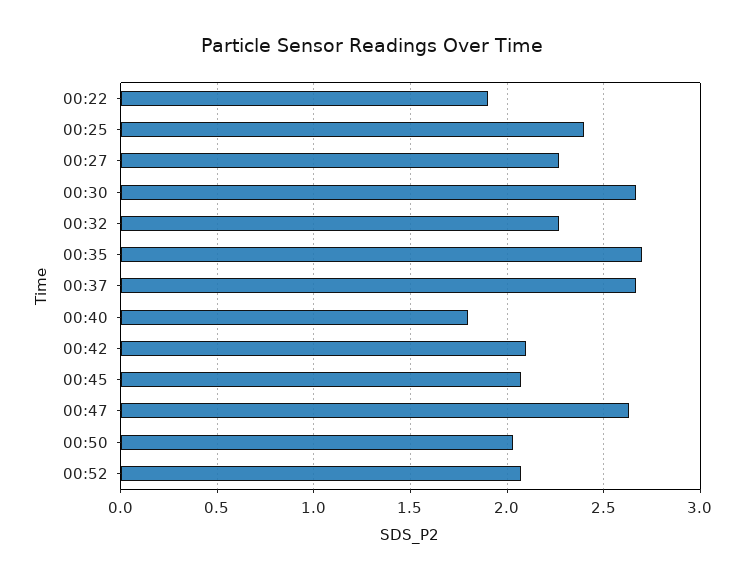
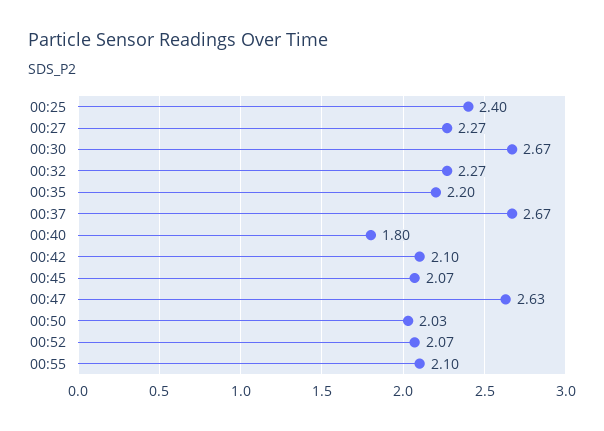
00:22: 1.9 -> none
00:35: 2.7 -> 2.2
00:55: none -> 2.1

